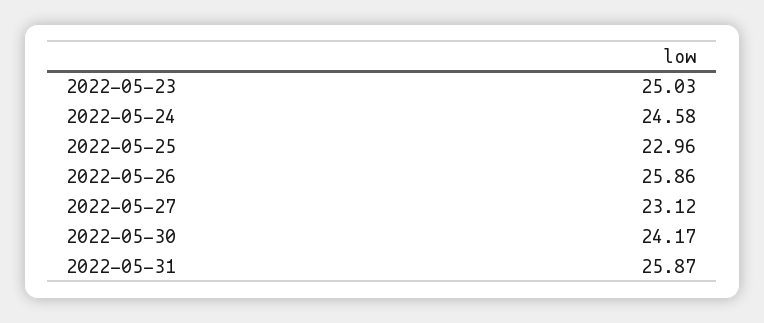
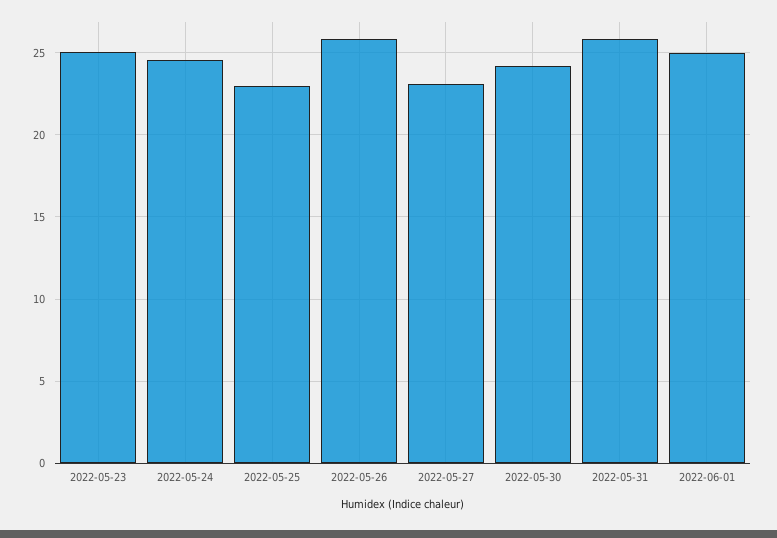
2022-06-01: none -> 25

